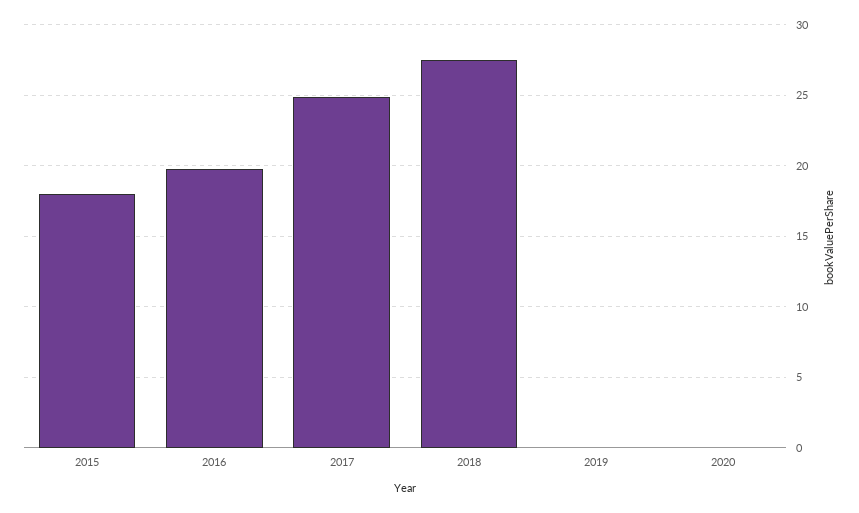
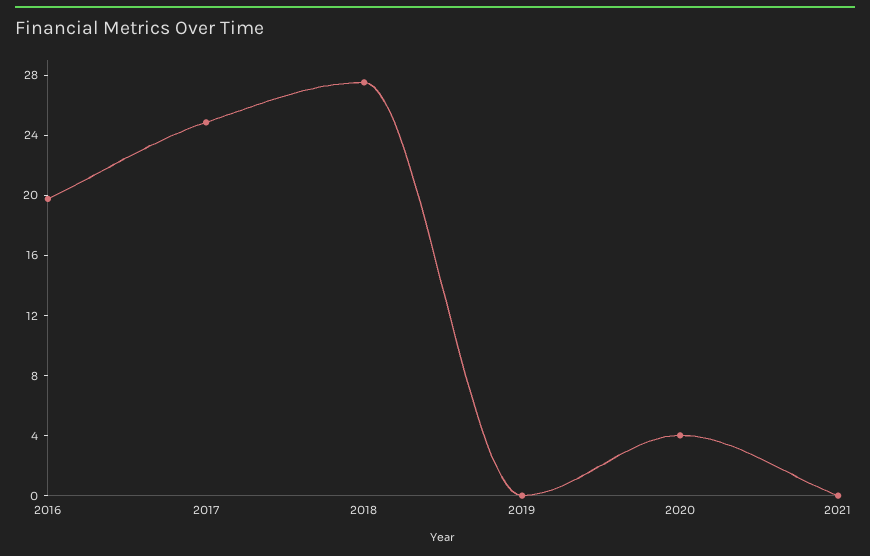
2015: 18 -> none
2020: 0 -> 4
2021: none -> 0

